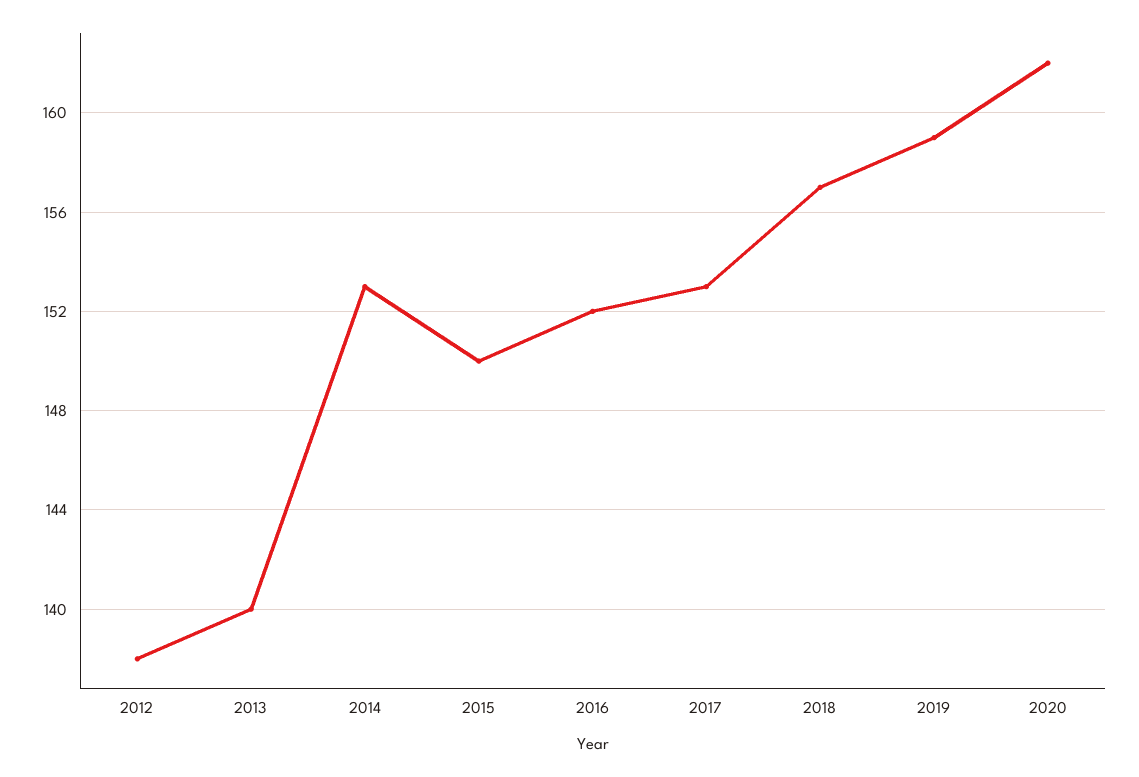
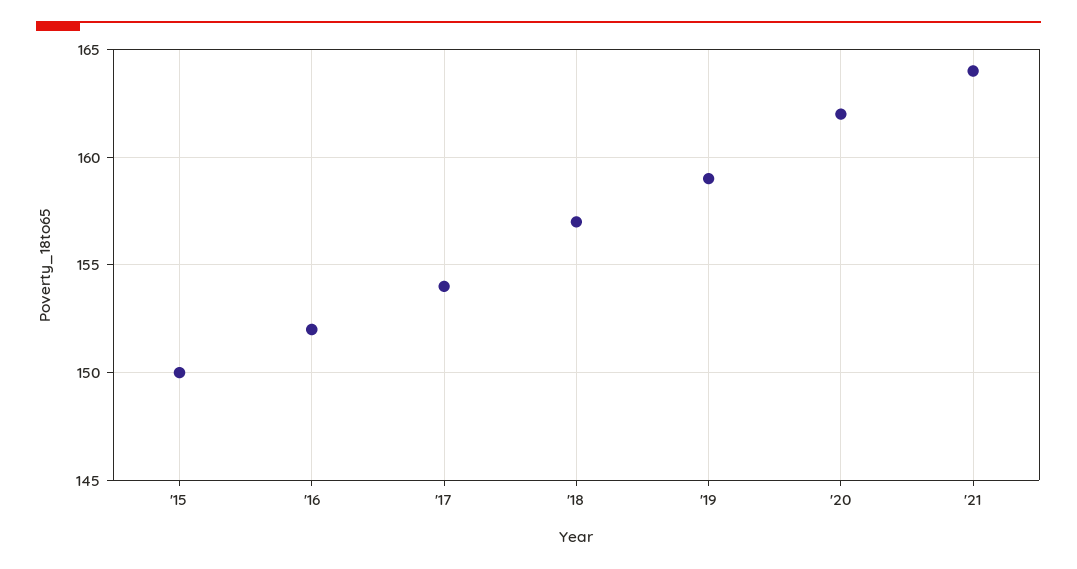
2012: 138 -> none
2013: 140 -> none
2014: 153 -> none
2017: 153 -> 154
'21: none -> 164

